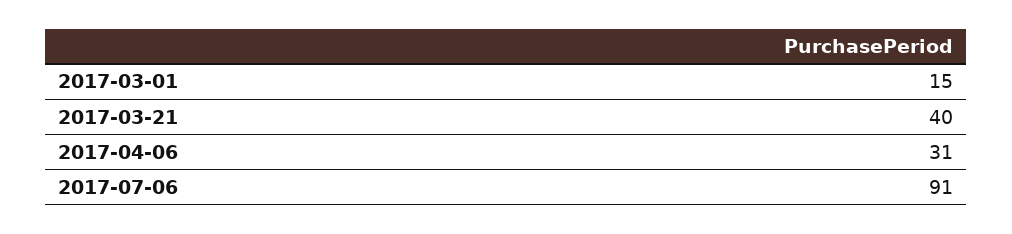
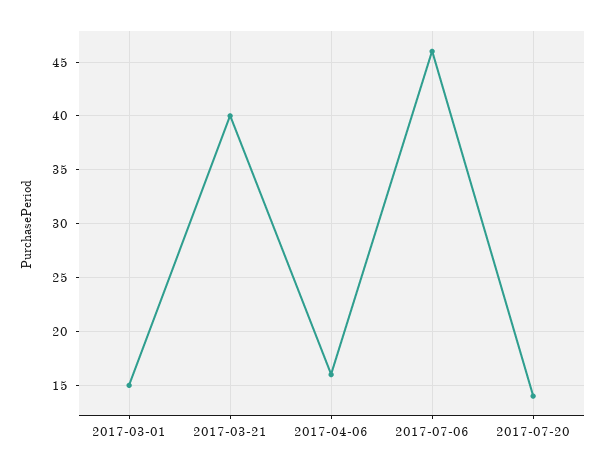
2017-04-06: 31 -> 16
2017-07-06: 91 -> 46
2017-07-20: none -> 14

